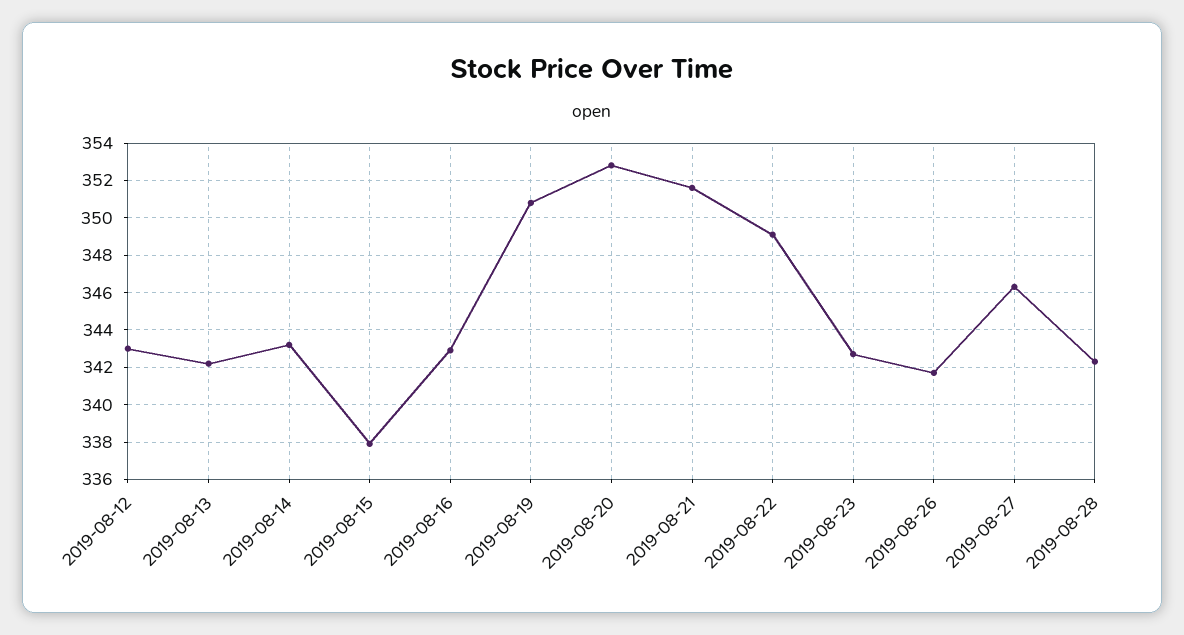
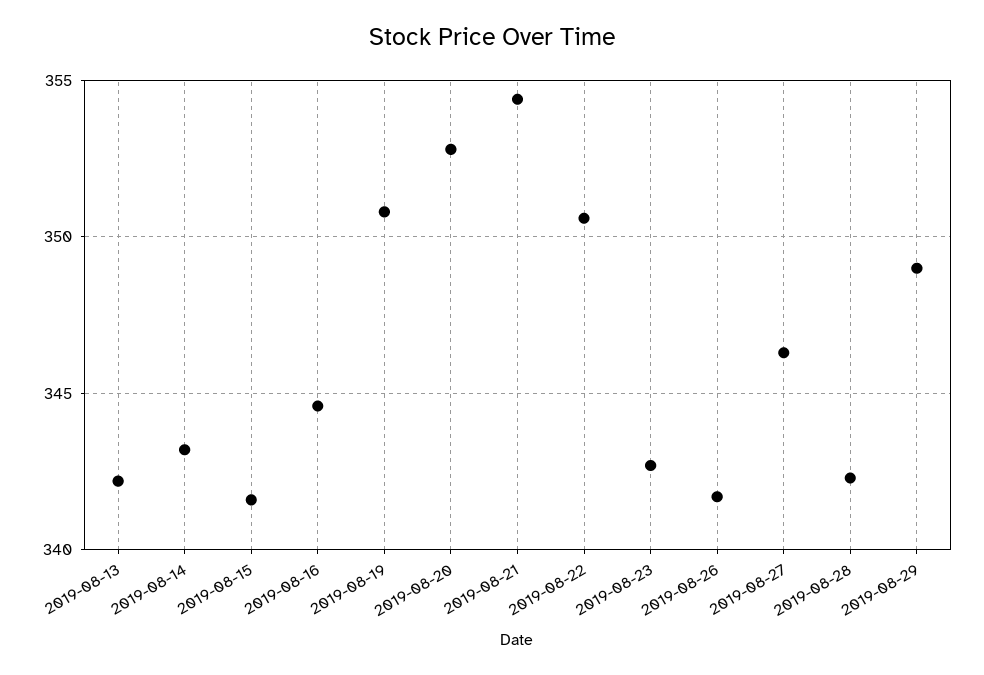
2019-08-12: 343 -> none
2019-08-15: 338 -> 341.5
2019-08-16: 343 -> 344.5
2019-08-21: 351.5 -> 354.5
2019-08-22: 349 -> 350.5
2019-08-29: none -> 349

